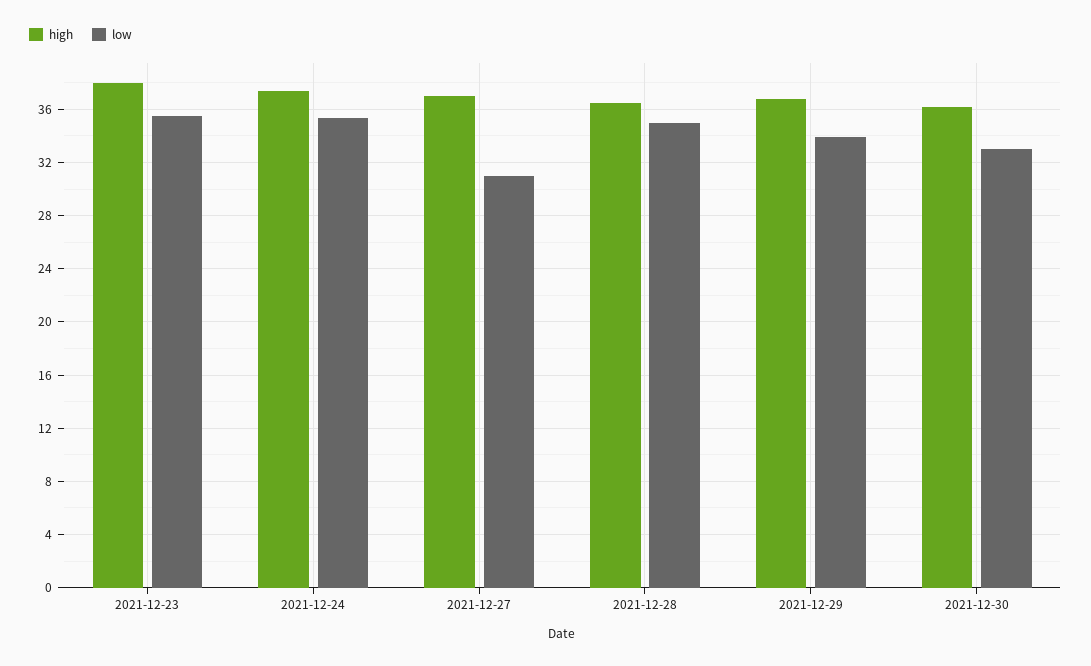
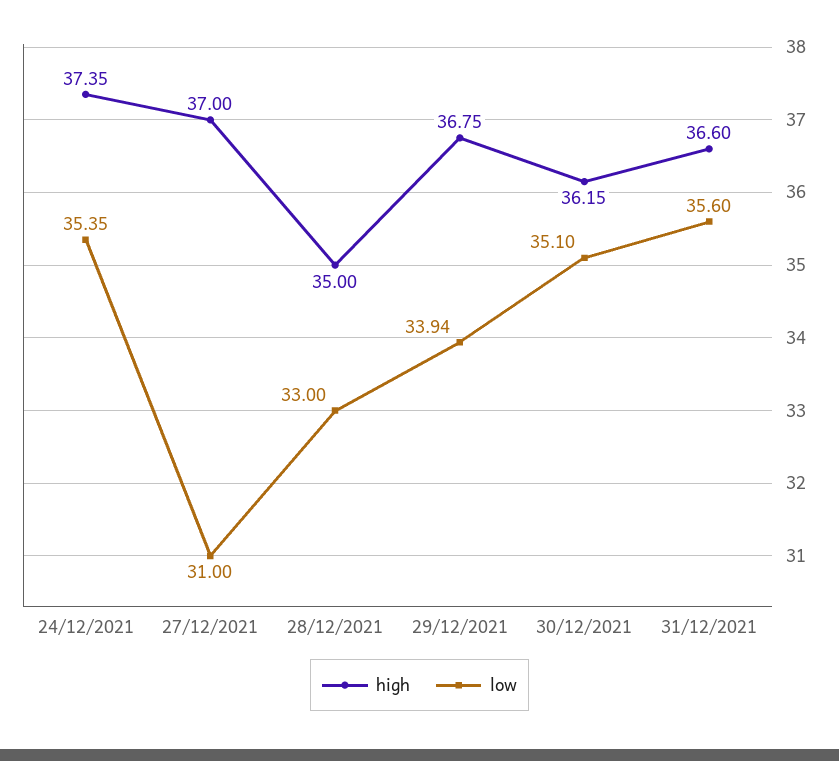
high, 2021-12-23: 38 -> none
low, 2021-12-23: 35.5 -> none
high, 2021-12-28: 36.5 -> 35
low, 2021-12-28: 35 -> 33
low, 2021-12-30: 33 -> 35.1
high, 31/12/2021: none -> 36.6
low, 31/12/2021: none -> 35.6

